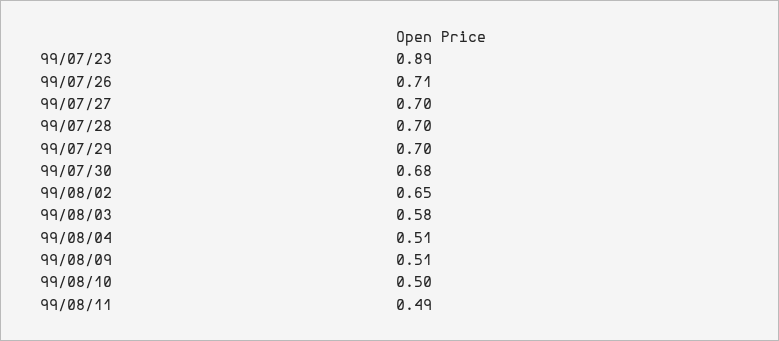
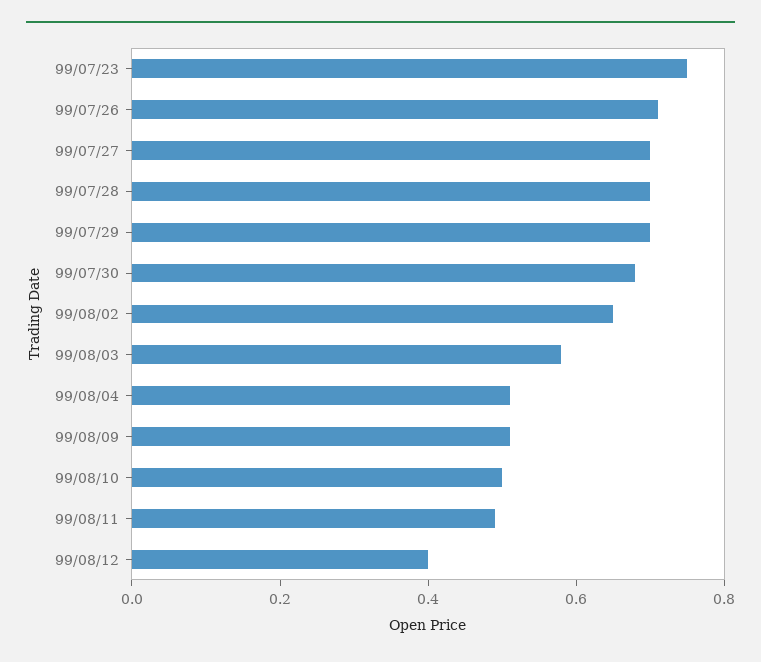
99/07/23: 0.89 -> 0.75
99/08/12: none -> 0.4

